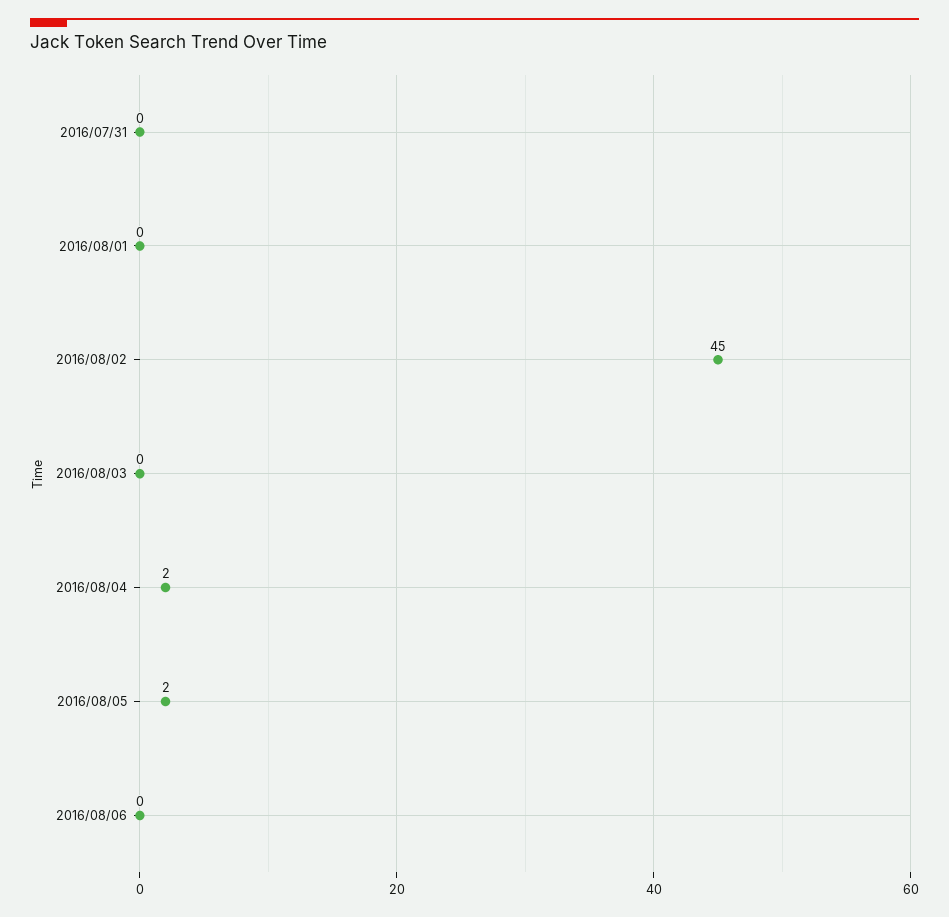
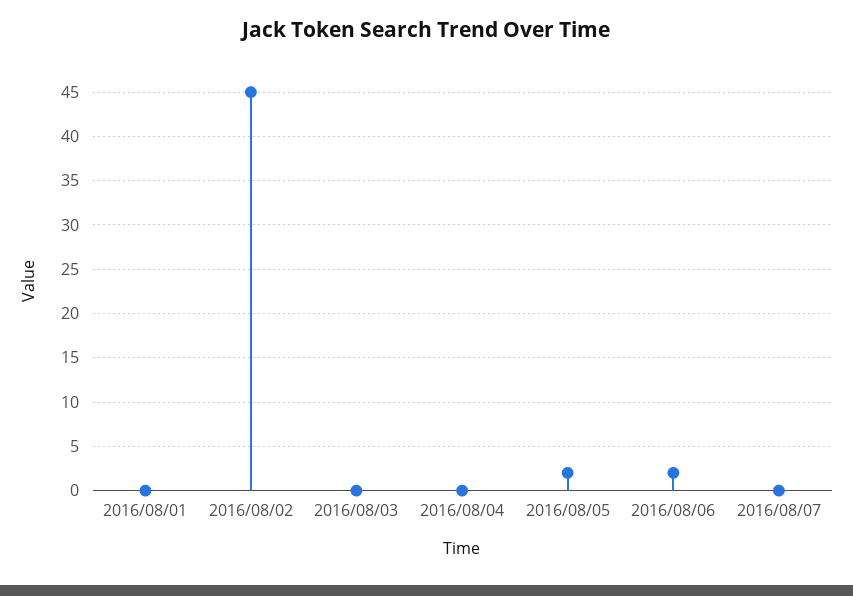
2016/07/31: 0 -> none
2016/08/04: 2 -> 0
2016/08/06: 0 -> 2
2016/08/07: none -> 0

